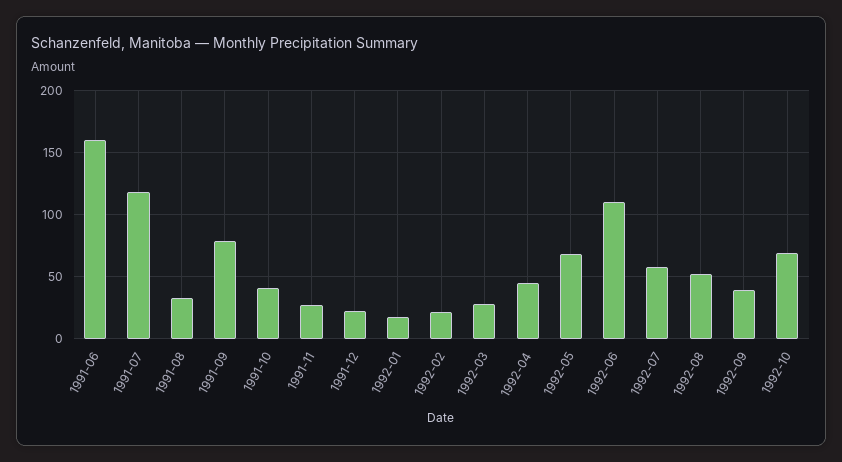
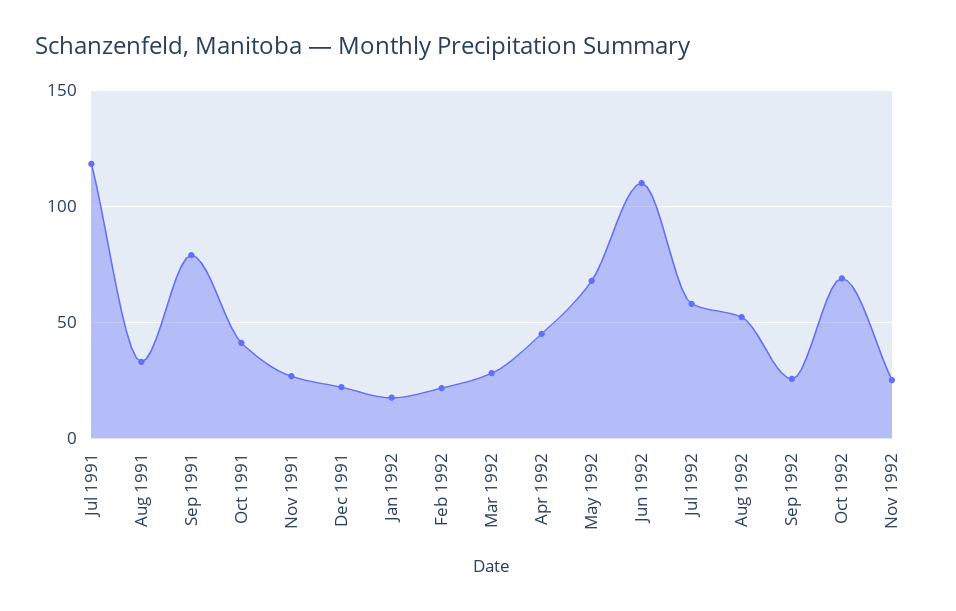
1991-06: 160 -> none
1992-09: 40 -> 25
Nov 1992: none -> 25

